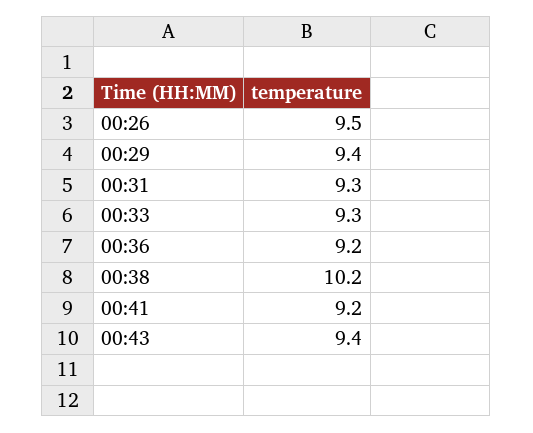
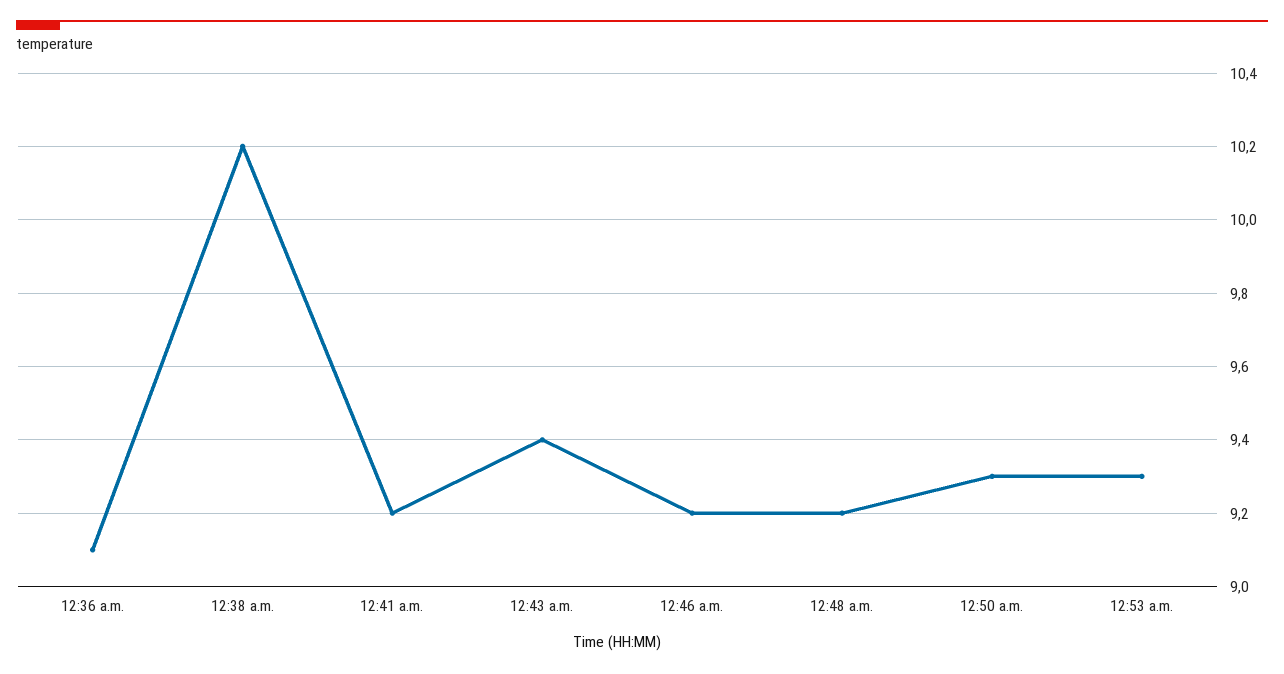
00:26: 9.5 -> none
00:29: 9.4 -> none
00:31: 9.3 -> none
00:33: 9.3 -> none
00:36: 9.2 -> 9.1
12:46 a.m.: none -> 9.2
12:48 a.m.: none -> 9.2
12:50 a.m.: none -> 9.3
12:53 a.m.: none -> 9.3

